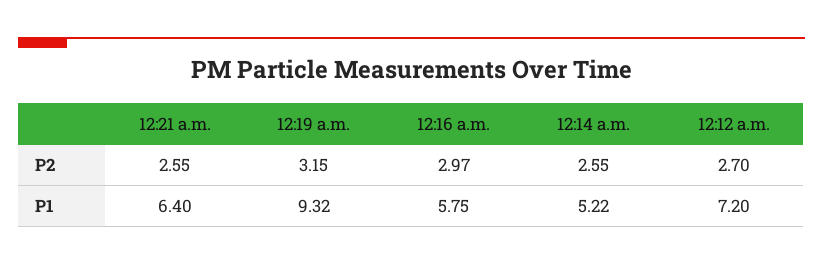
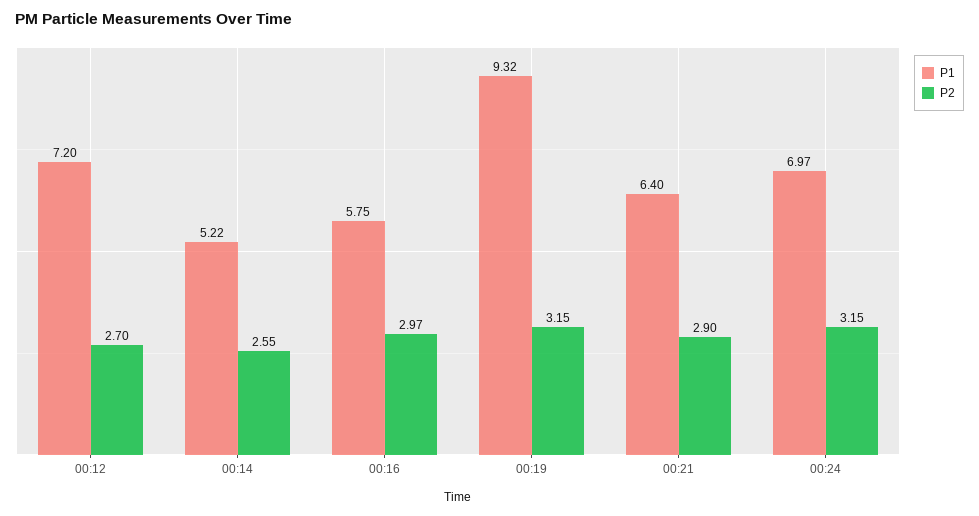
P2, 12:21 a.m.: 2.55 -> 2.9
P1, 00:24: none -> 6.97
P2, 00:24: none -> 3.15

